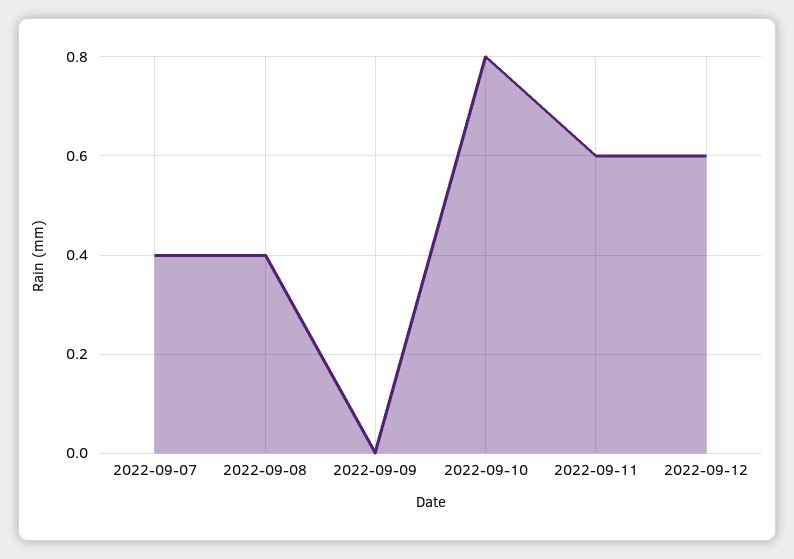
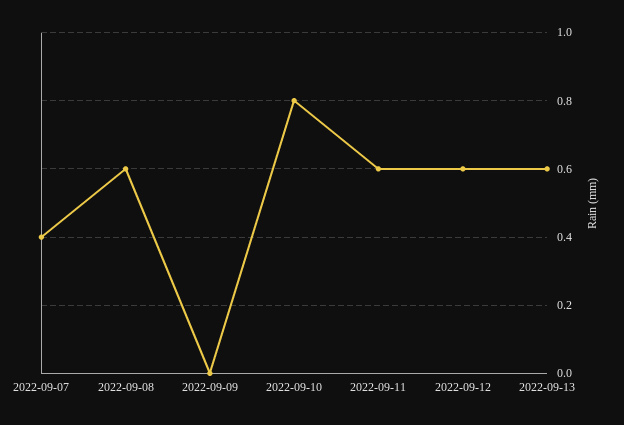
2022-09-08: 0.4 -> 0.6
2022-09-13: none -> 0.6

